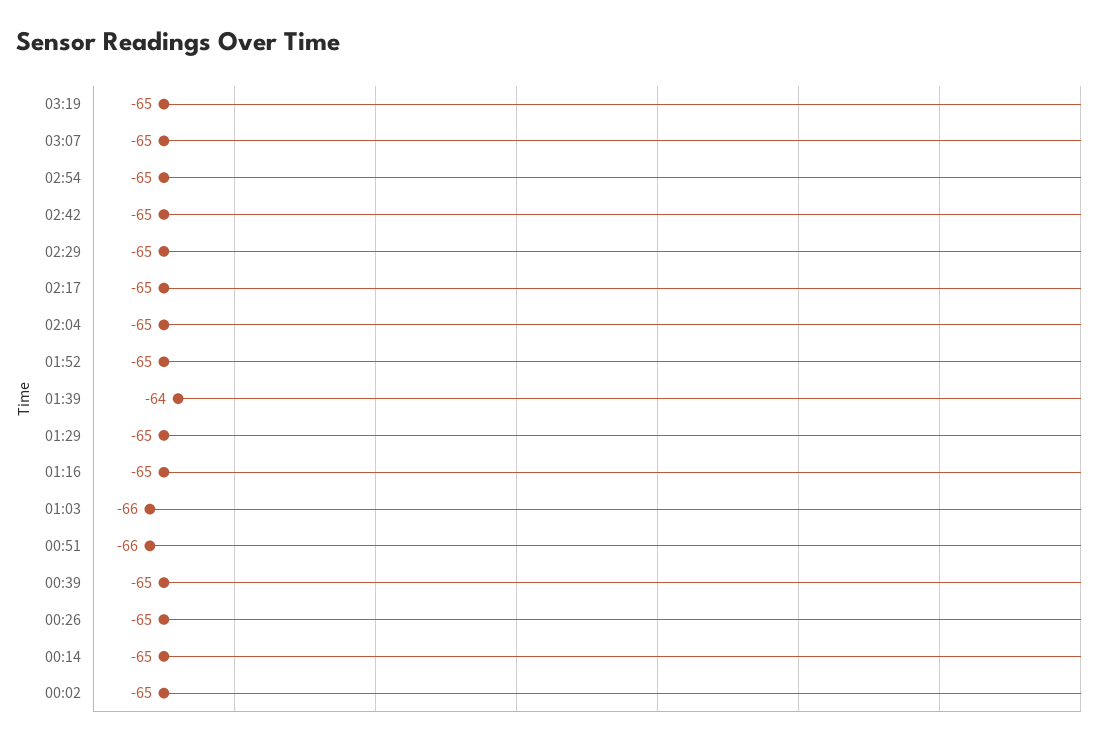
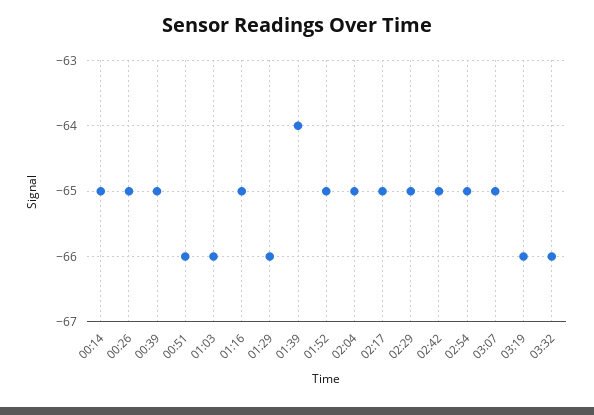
03:19: -65 -> -66
01:29: -65 -> -66
00:02: -65 -> none
03:32: none -> -66

